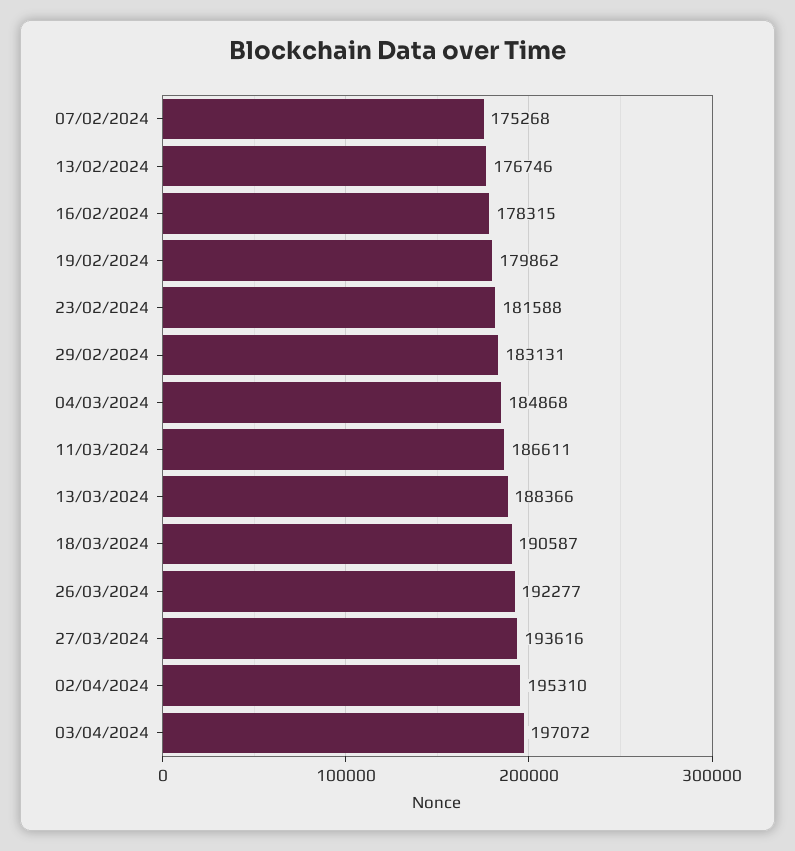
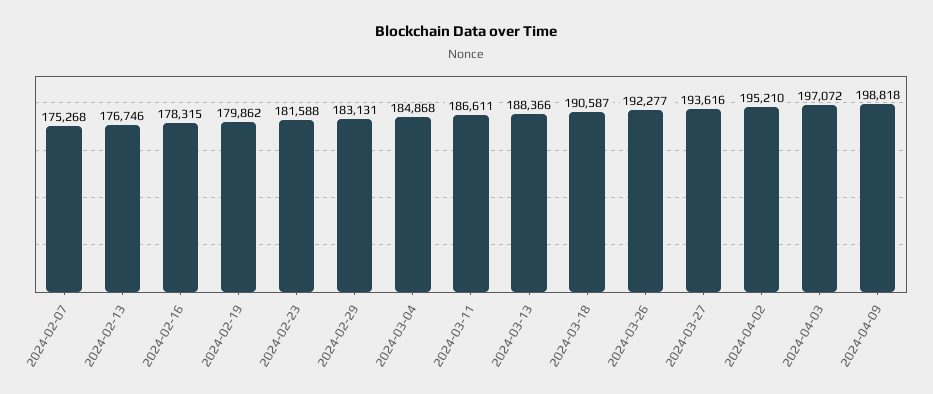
02/04/2024: 195310 -> 195210
2024-04-09: none -> 198818

